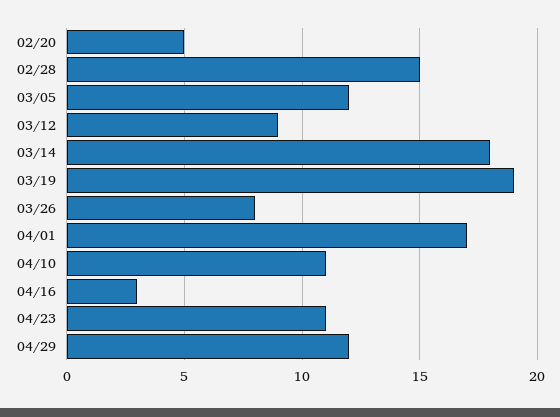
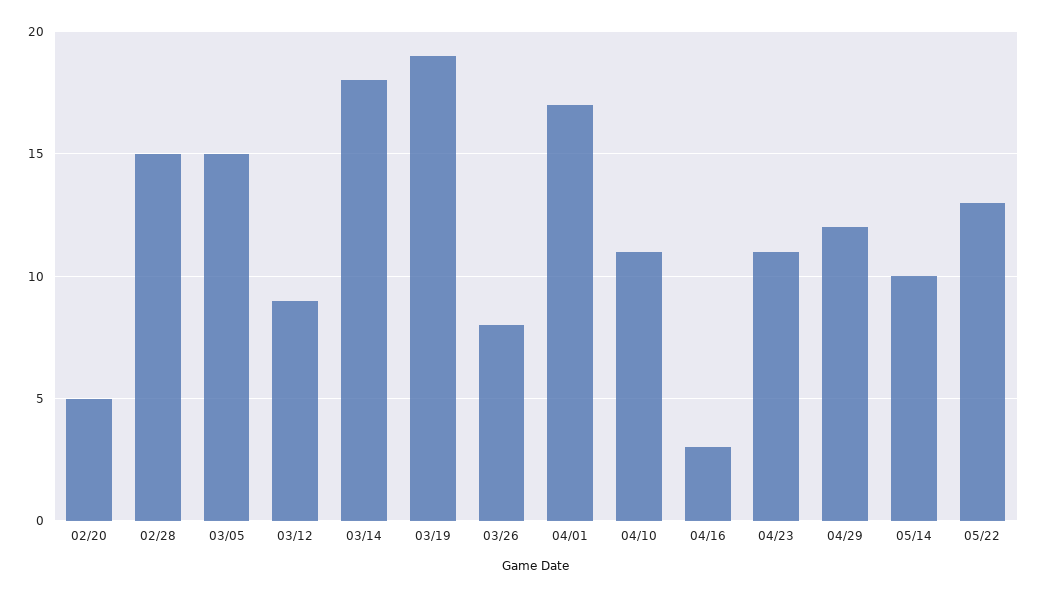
03/05: 12 -> 15
05/14: none -> 10
05/22: none -> 13

